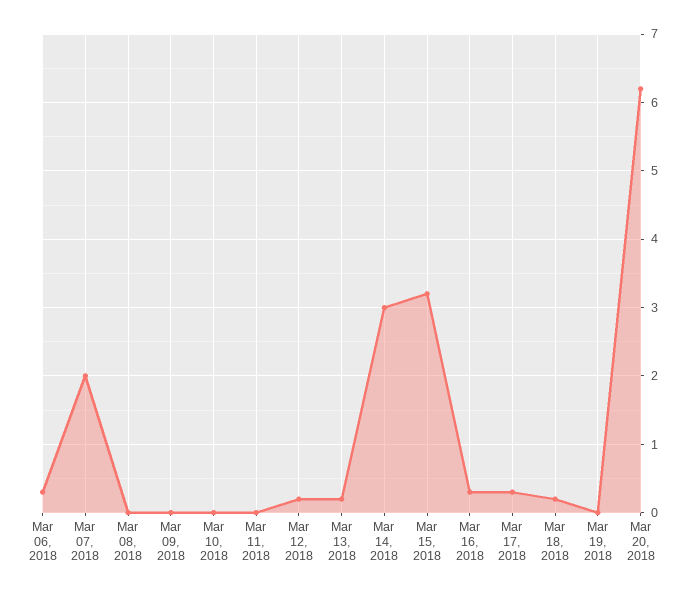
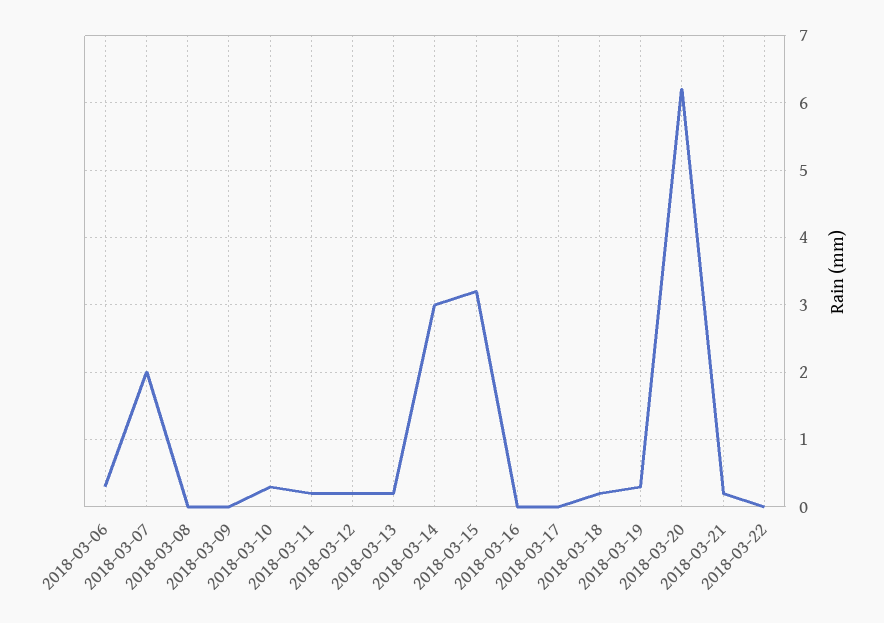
Mar 10, 2018: 0 -> 0.3
Mar 11, 2018: 0 -> 0.2
Mar 16, 2018: 0.3 -> 0
Mar 17, 2018: 0.3 -> 0
Mar 19, 2018: 0 -> 0.3
2018-03-21: none -> 0.2
2018-03-22: none -> 0

